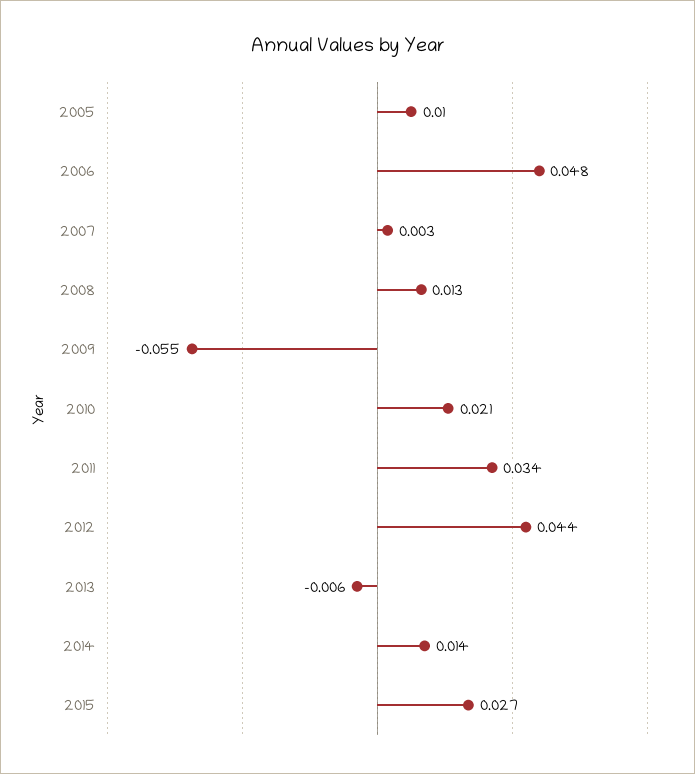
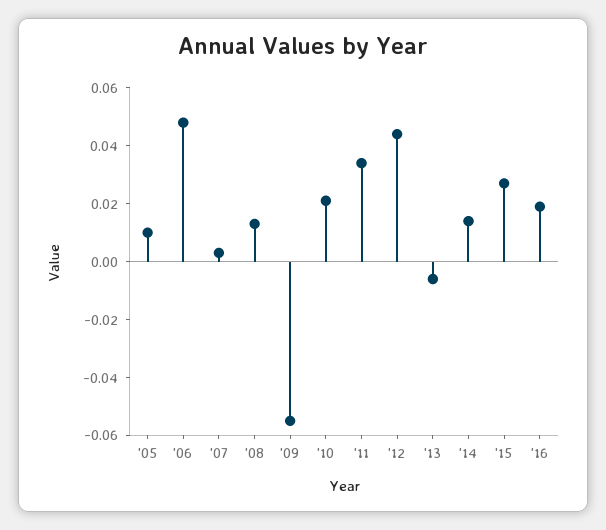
'16: none -> 0.02

